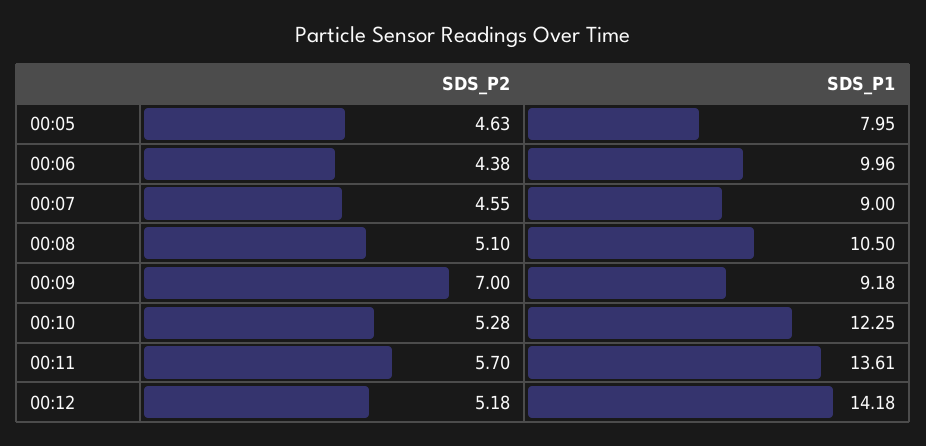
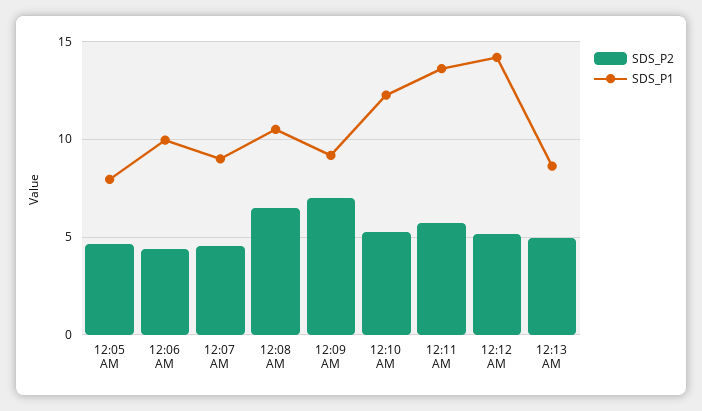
SDS_P2, 00:08: 5.1 -> 6.5
SDS_P2, 12:13 AM: none -> 5
SDS_P1, 12:13 AM: none -> 8.5

